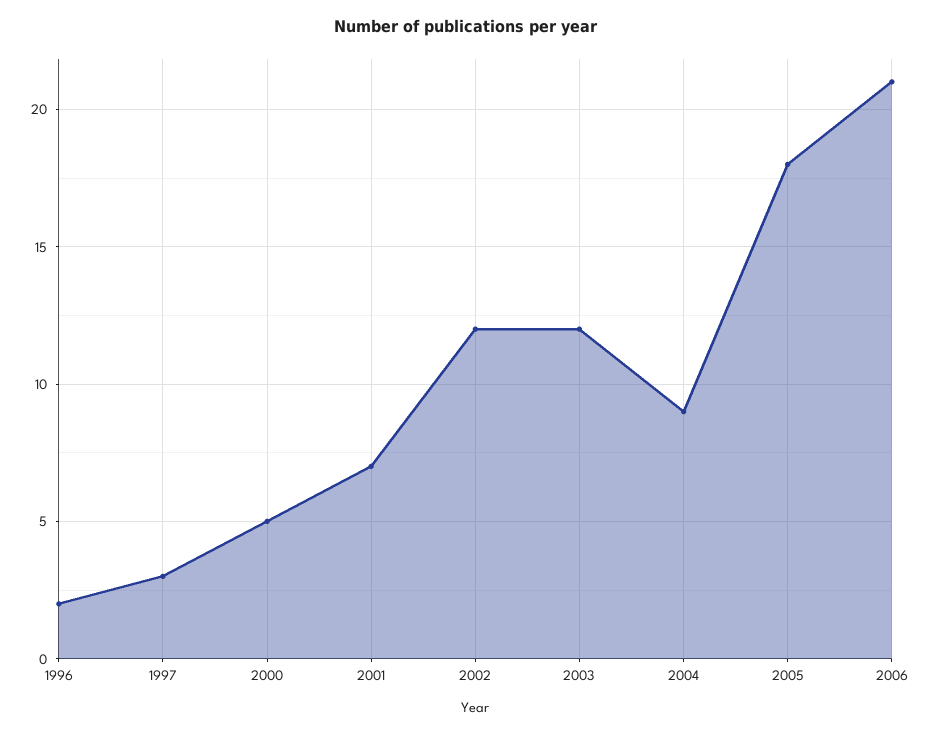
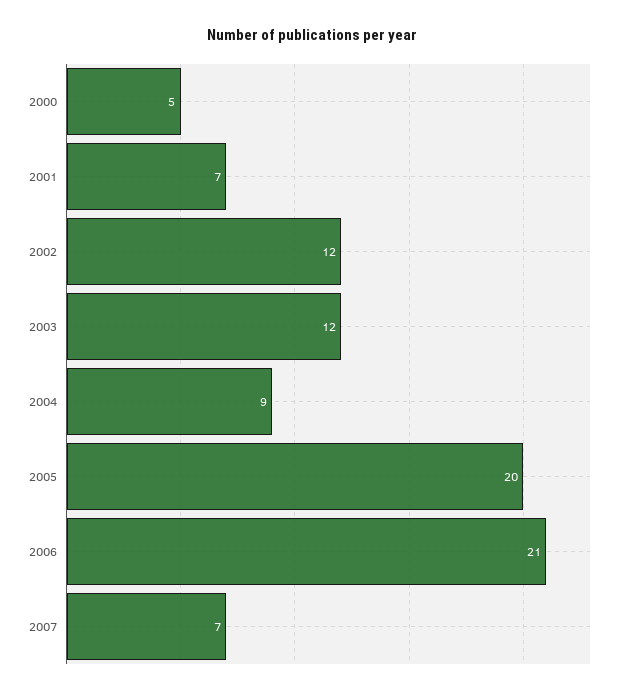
1996: 2 -> none
1997: 3 -> none
2005: 18 -> 20
2007: none -> 7

